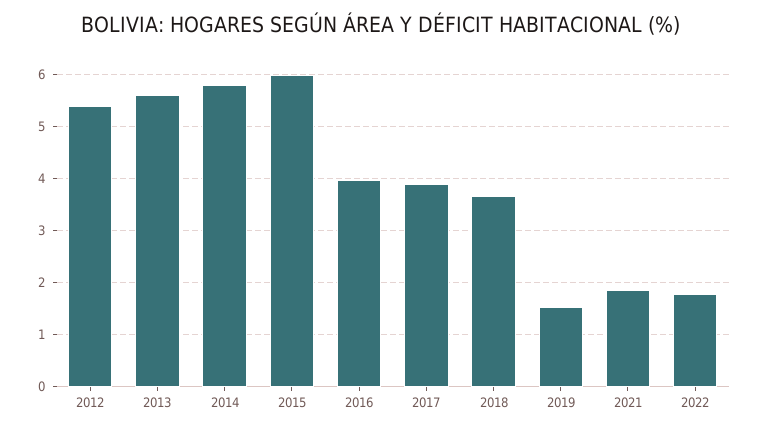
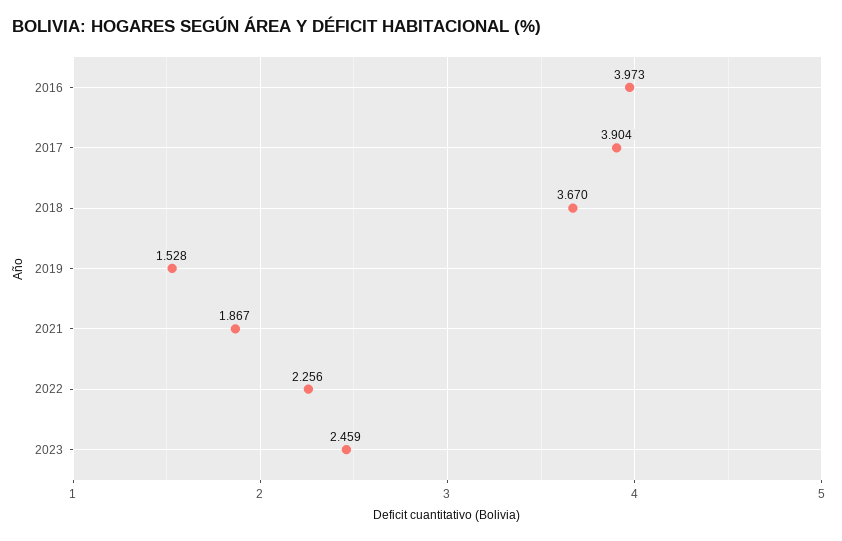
2012: 5.4 -> none
2013: 5.6 -> none
2014: 5.8 -> none
2015: 6 -> none
2022: 1.8 -> 2.256
2023: none -> 2.459

